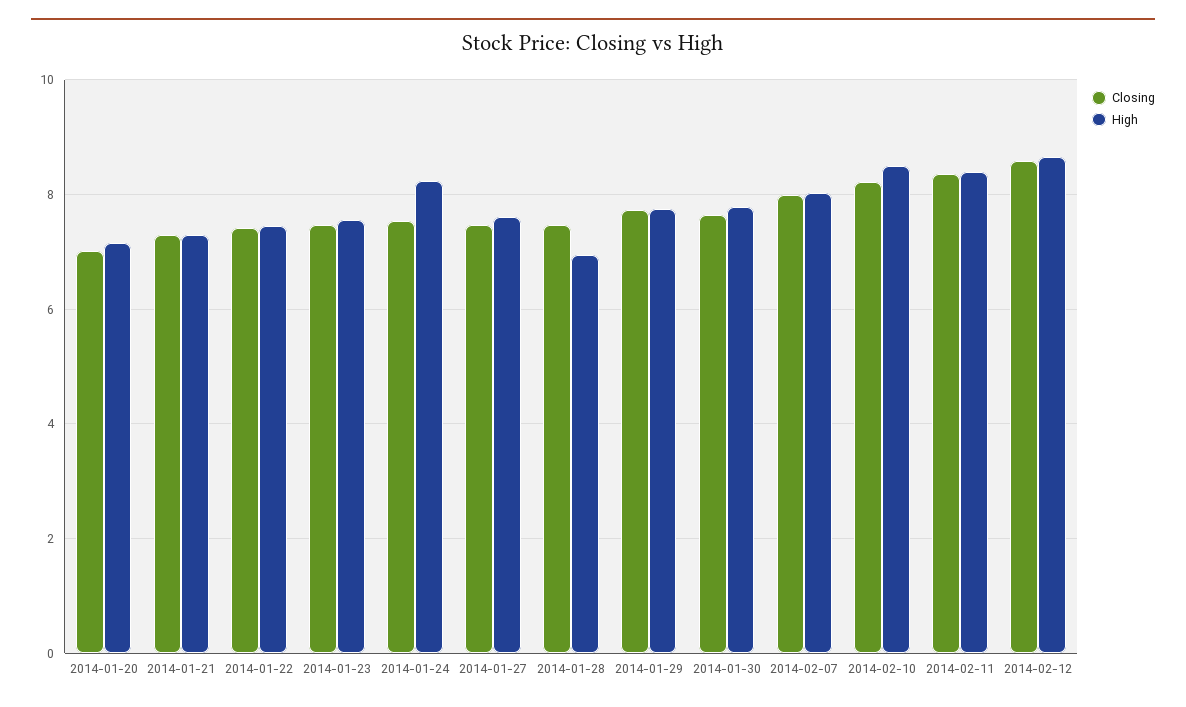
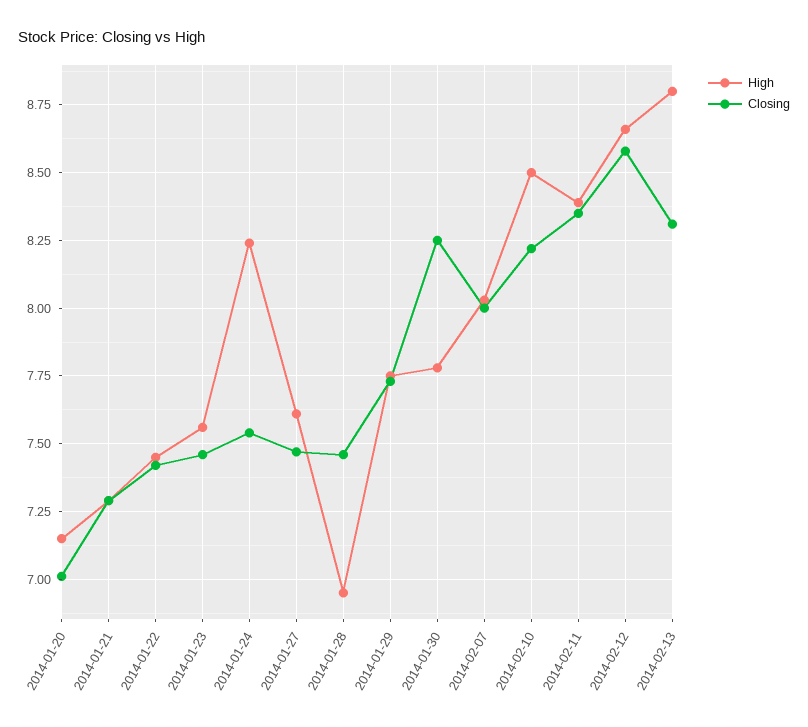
Closing, 2014-01-30: 7.6 -> 8.25
High, 2014-02-13: none -> 8.8
Closing, 2014-02-13: none -> 8.3

